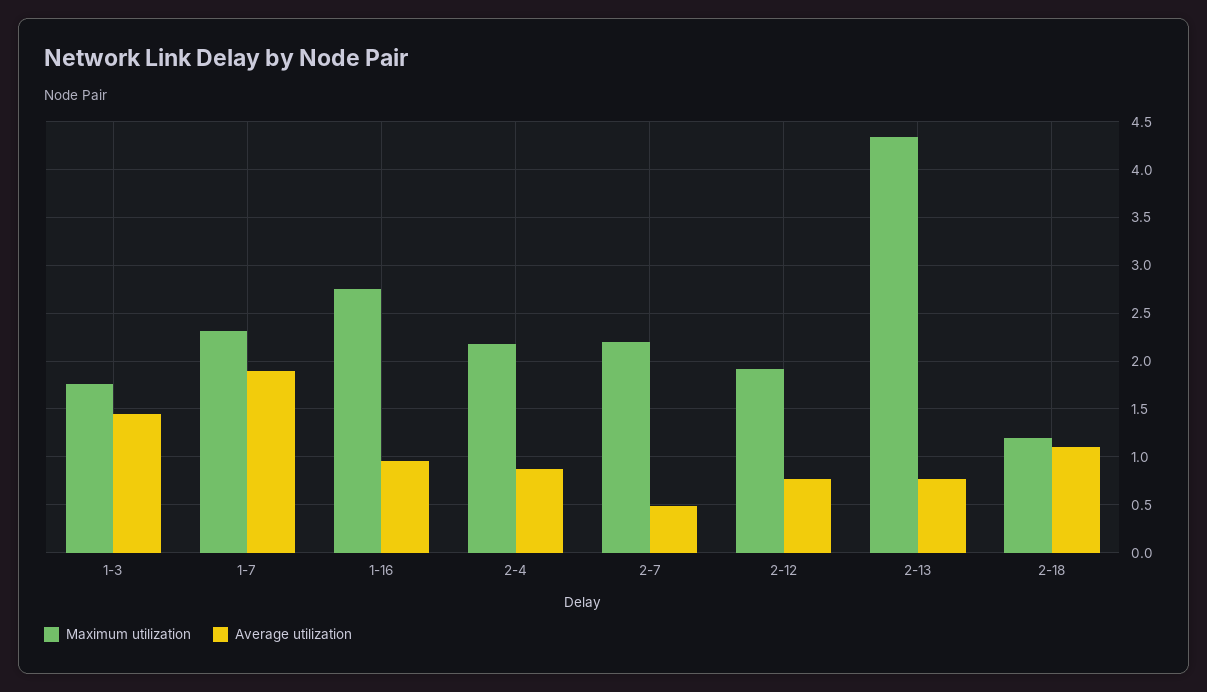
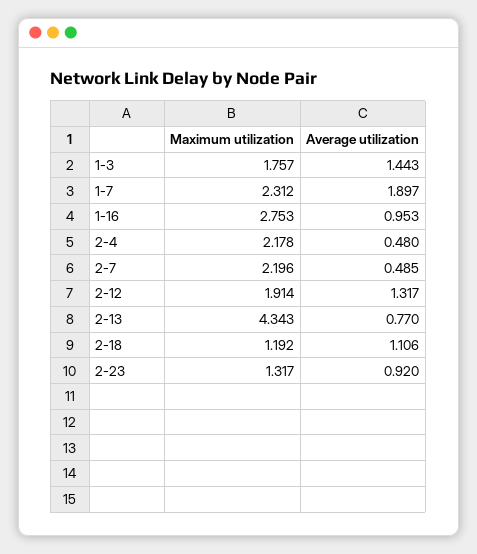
Average utilization, 2-4: 0.9 -> 0.48
Average utilization, 2-12: 0.8 -> 1.317
Maximum utilization, 2-23: none -> 1.317
Average utilization, 2-23: none -> 0.92

